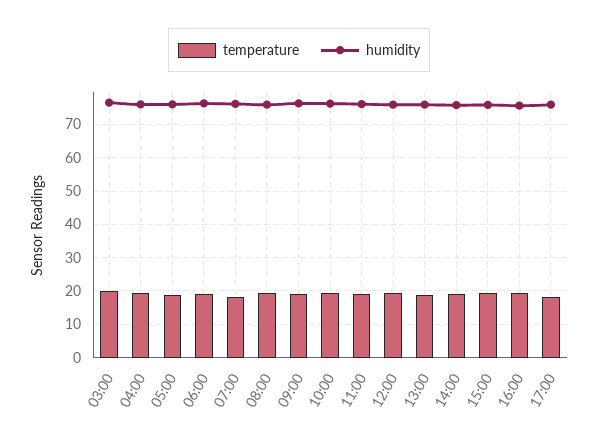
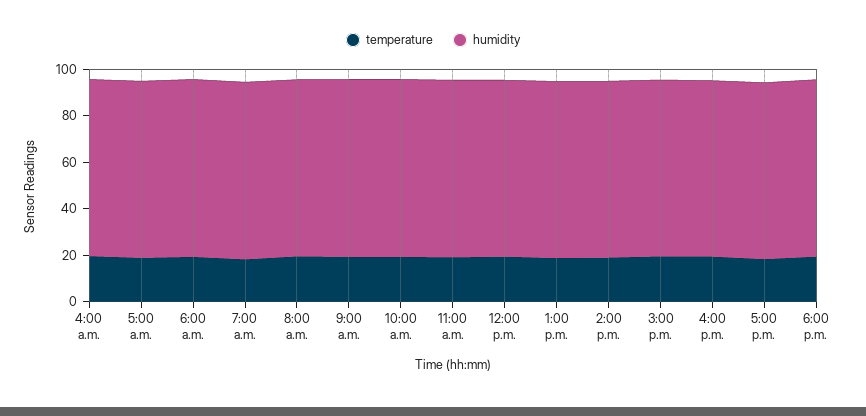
temperature, 03:00: 20 -> none
humidity, 03:00: 76 -> none
temperature, 6:00 p.m.: none -> 20
humidity, 6:00 p.m.: none -> 75

